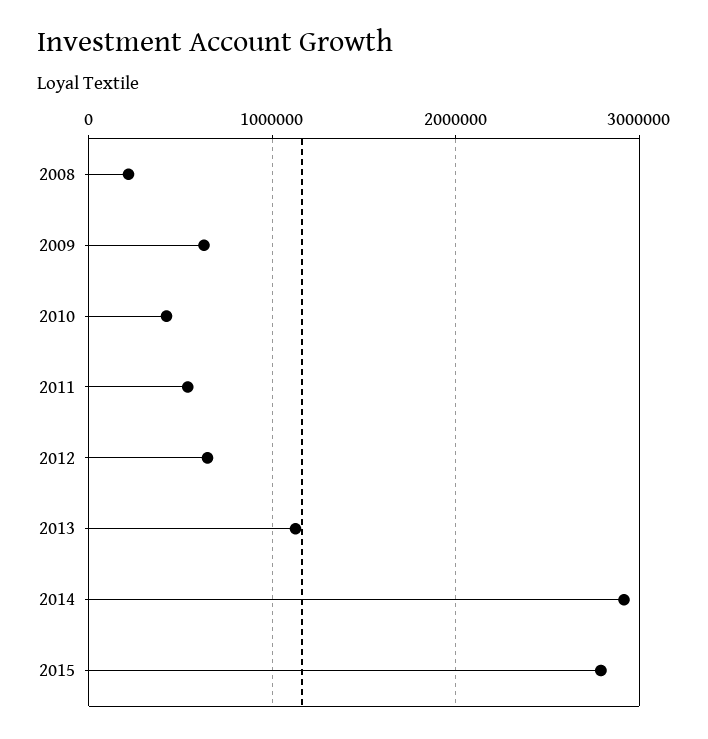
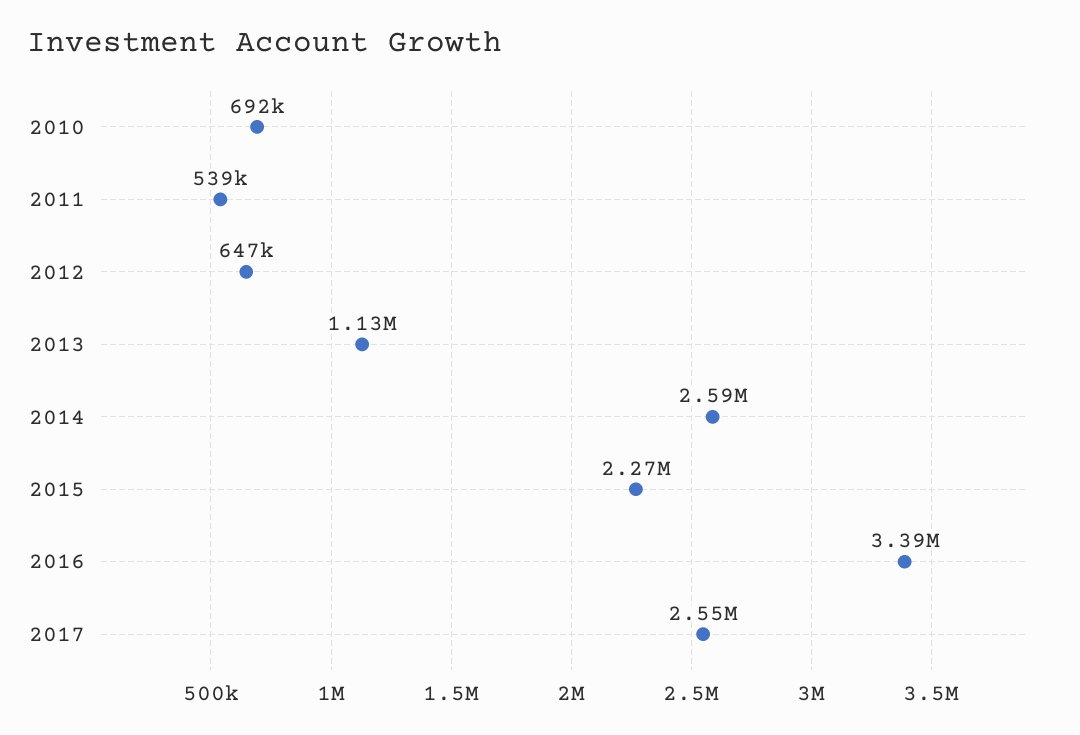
2008: 200000 -> none
2009: 600000 -> none
2010: 400000 -> 692000
2014: 2900000 -> 2590000
2015: 2800000 -> 2270000
2016: none -> 3390000
2017: none -> 2550000

